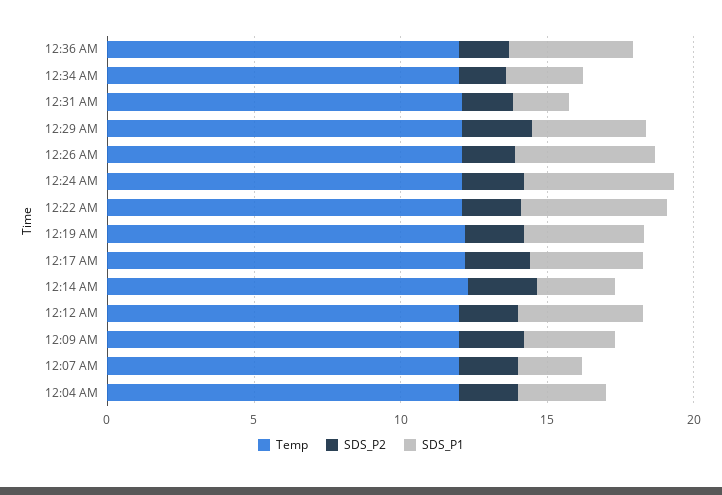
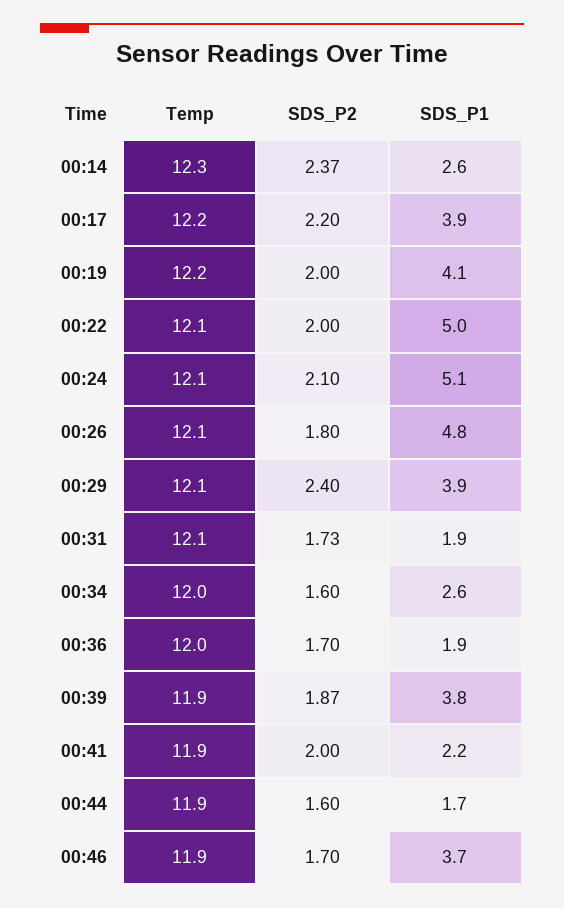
SDS_P1, 12:36 AM: 4 -> 1.9
Temp, 12:12 AM: 12 -> none
SDS_P2, 12:12 AM: 2 -> none
SDS_P1, 12:12 AM: 4 -> none
Temp, 12:09 AM: 12 -> none
SDS_P2, 12:09 AM: 2 -> none
SDS_P1, 12:09 AM: 3 -> none
Temp, 12:07 AM: 12 -> none
SDS_P2, 12:07 AM: 2 -> none
SDS_P1, 12:07 AM: 2 -> none
Temp, 12:04 AM: 12 -> none
SDS_P2, 12:04 AM: 2 -> none
SDS_P1, 12:04 AM: 3 -> none
Temp, 00:39: none -> 11.9
SDS_P2, 00:39: none -> 1.87
SDS_P1, 00:39: none -> 3.8
Temp, 00:41: none -> 11.9
SDS_P2, 00:41: none -> 2
SDS_P1, 00:41: none -> 2.2
Temp, 00:44: none -> 11.9
SDS_P2, 00:44: none -> 1.6
SDS_P1, 00:44: none -> 1.7
Temp, 00:46: none -> 11.9
SDS_P2, 00:46: none -> 1.7
SDS_P1, 00:46: none -> 3.7

